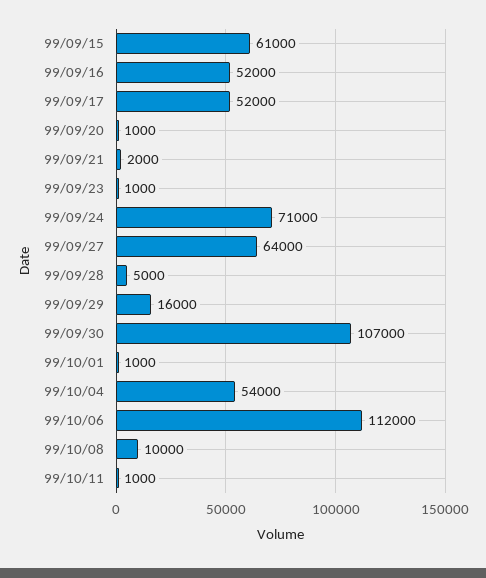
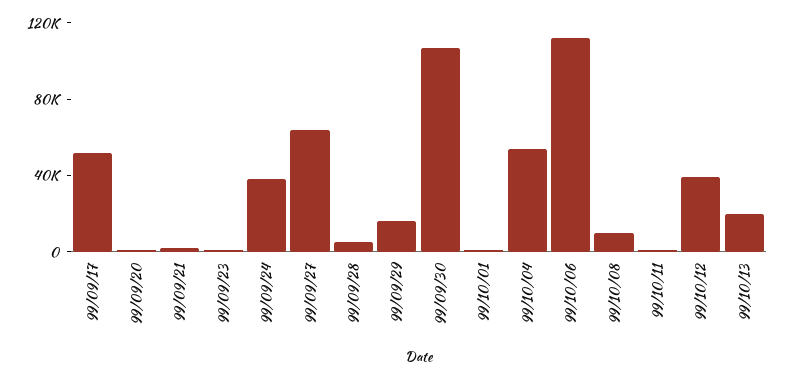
99/09/15: 61000 -> none
99/09/16: 52000 -> none
99/09/24: 71000 -> 40000
99/10/12: none -> 40000
99/10/13: none -> 20000

